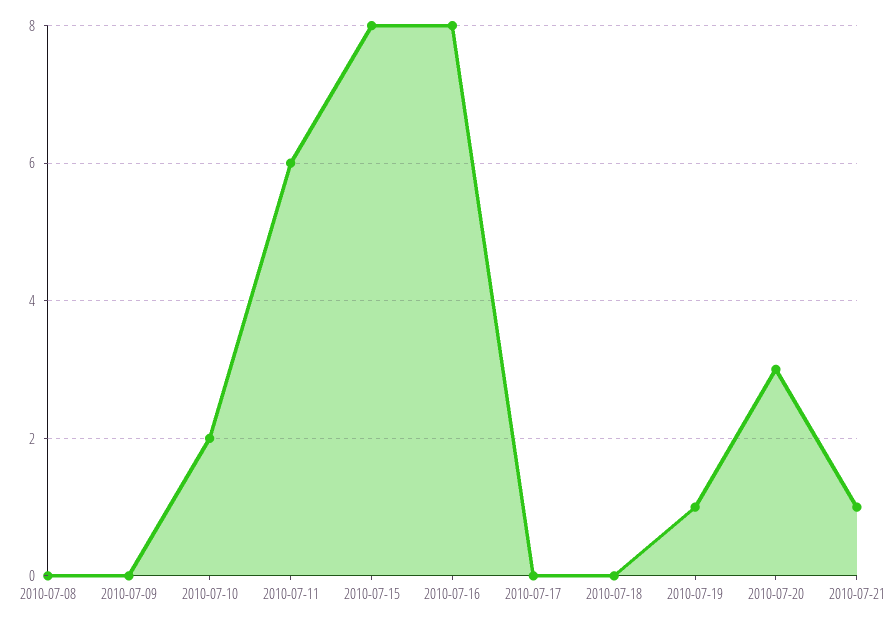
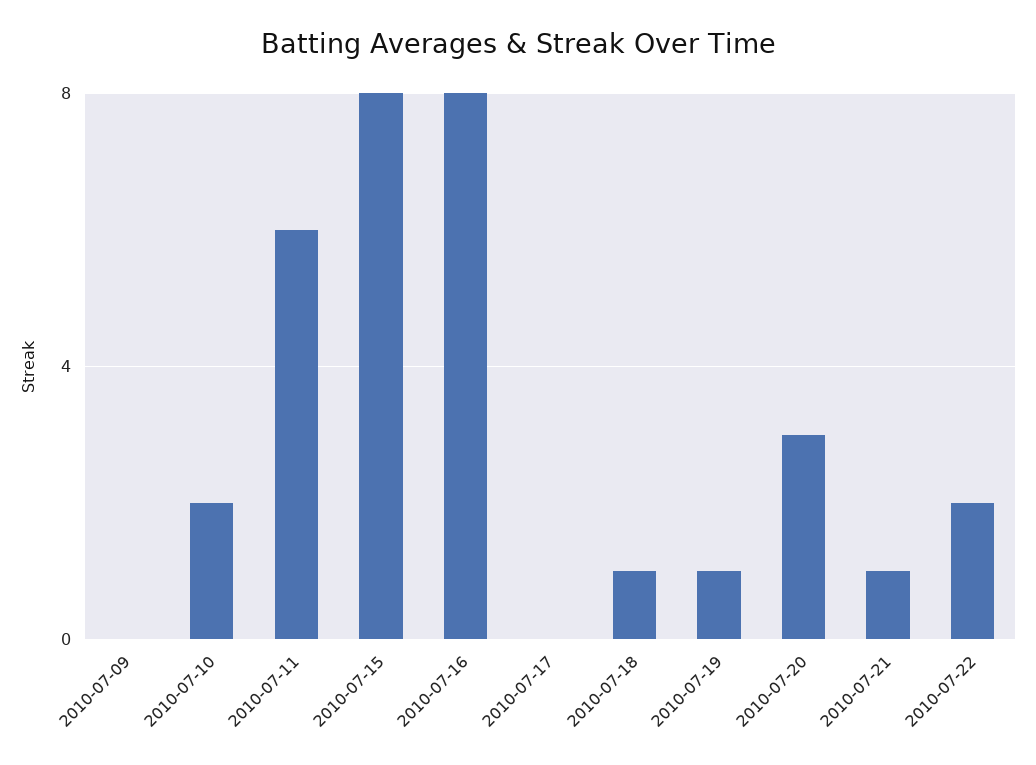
2010-07-08: 0 -> none
2010-07-18: 0 -> 1
2010-07-22: none -> 2

